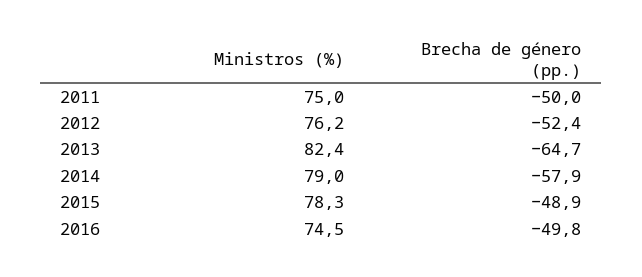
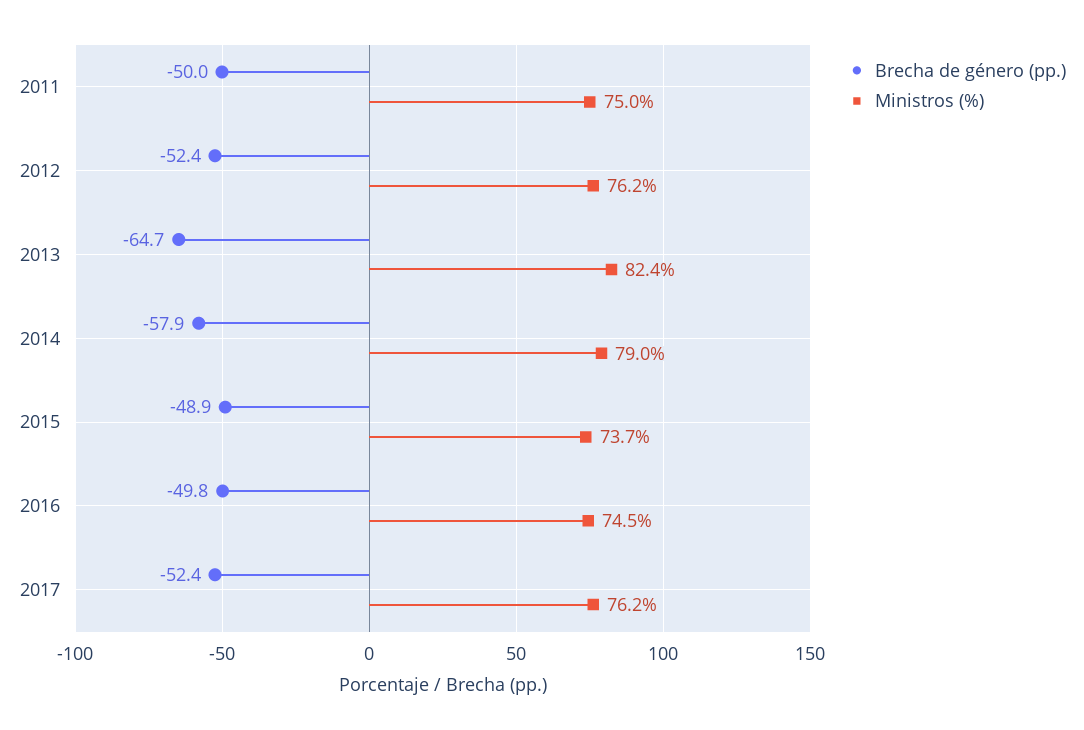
Ministros (%), 2015: 78.3 -> 73.7
Brecha de género (pp.), 2017: none -> -52.4
Ministros (%), 2017: none -> 76.2

